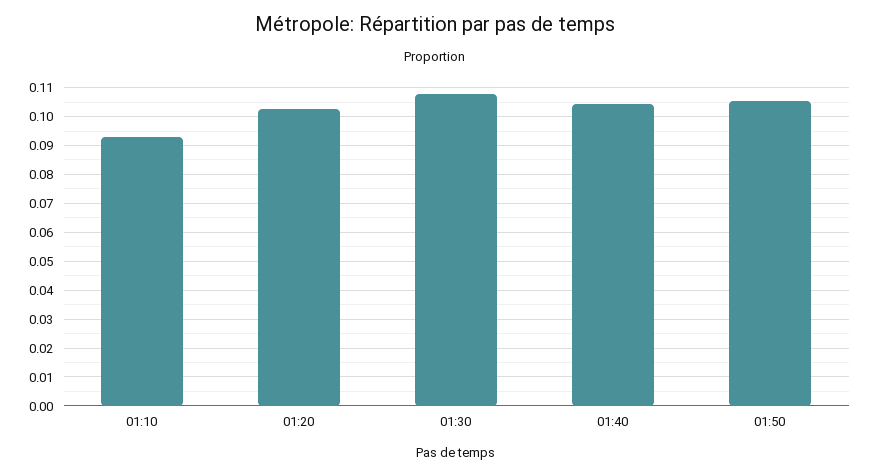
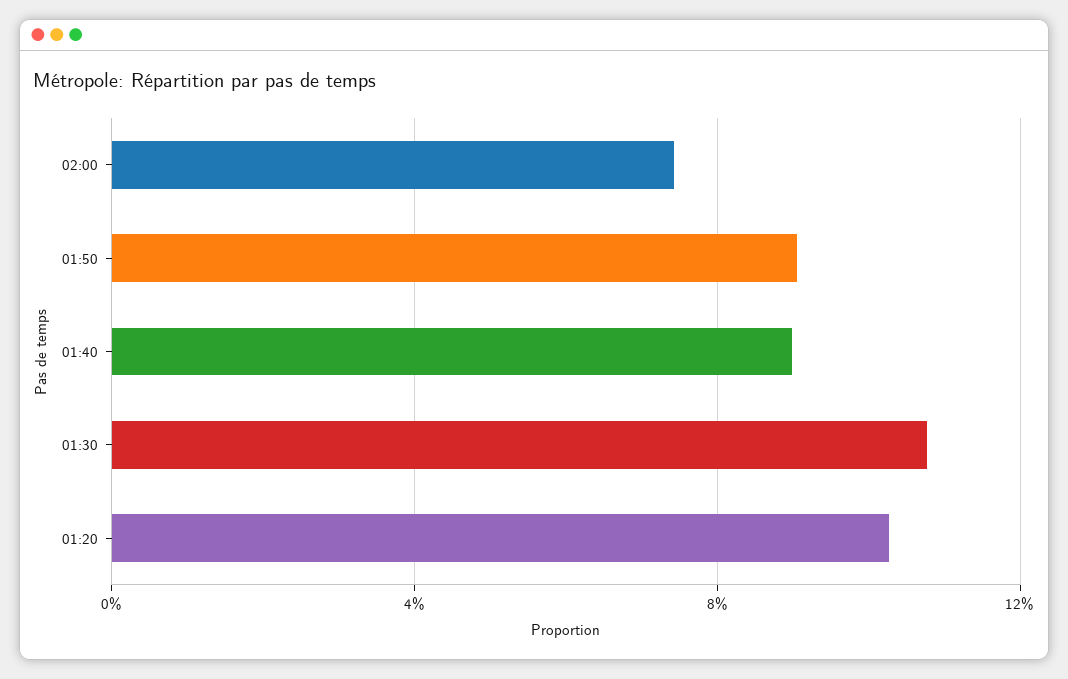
01:10: 0.0925 -> none
01:40: 0.105 -> 0.09
01:50: 0.105 -> 0.09
02:00: none -> 0.075

